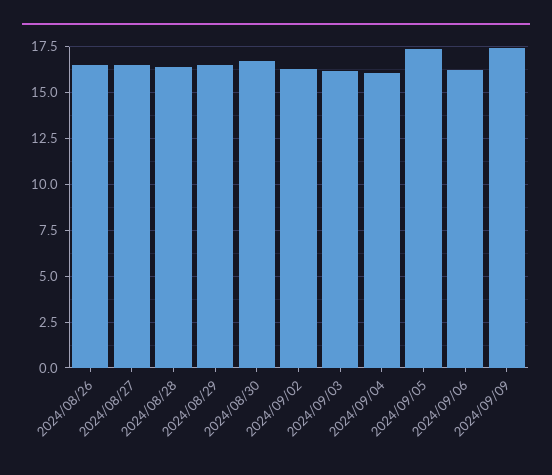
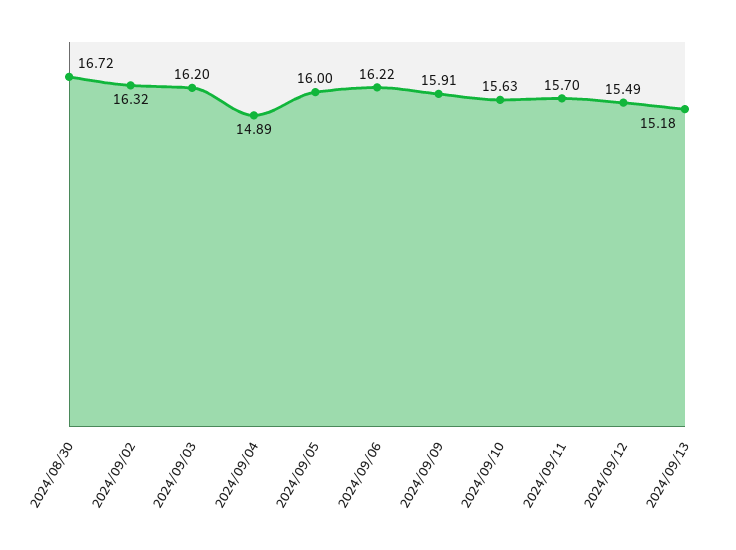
2024/08/26: 16.5 -> none
2024/08/27: 16.5 -> none
2024/08/28: 16.5 -> none
2024/08/29: 16.5 -> none
2024/09/04: 16 -> 14.89
2024/09/05: 17.5 -> 16
2024/09/09: 17.5 -> 15.91
2024/09/10: none -> 15.63
2024/09/11: none -> 15.7
2024/09/12: none -> 15.49
2024/09/13: none -> 15.18

